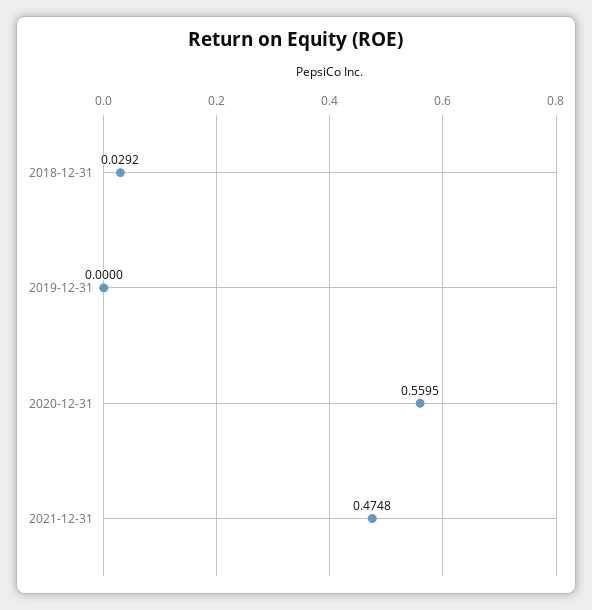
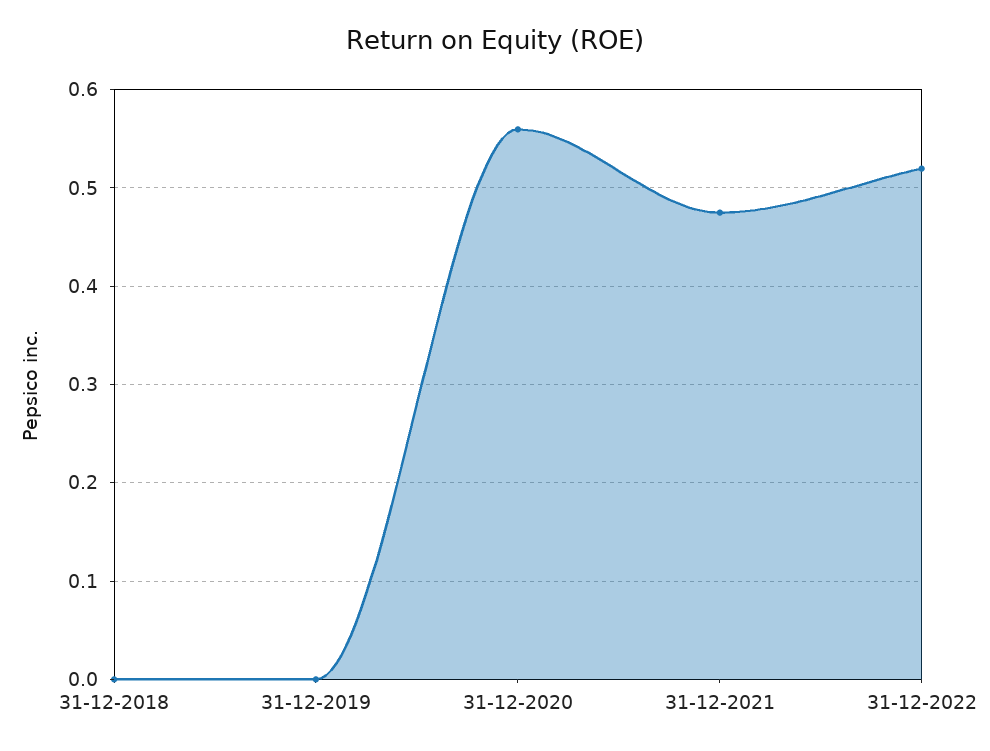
2018-12-31: 0.0292 -> 0
31-12-2022: none -> 0.52

